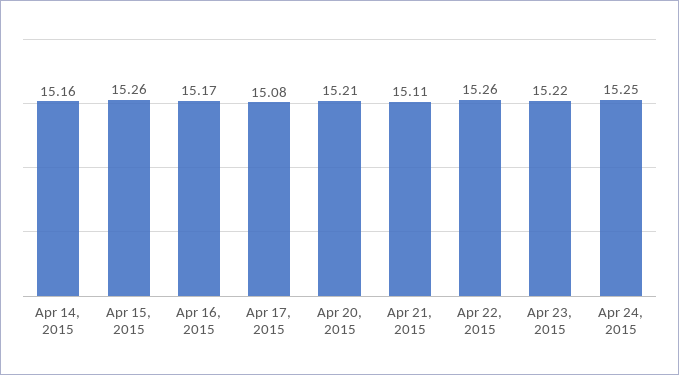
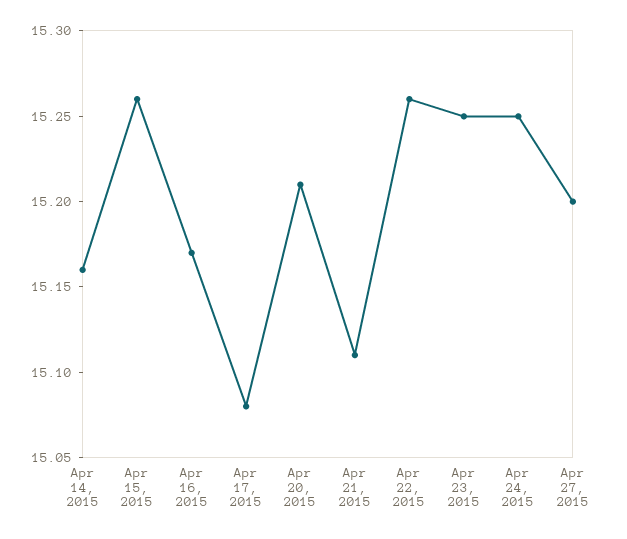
Apr 23, 2015: 15.22 -> 15.25
Apr 27, 2015: none -> 15.2

